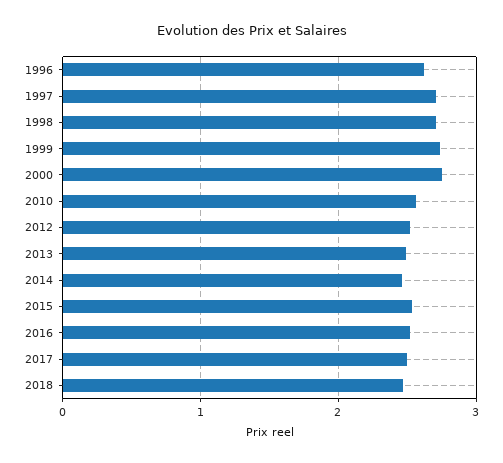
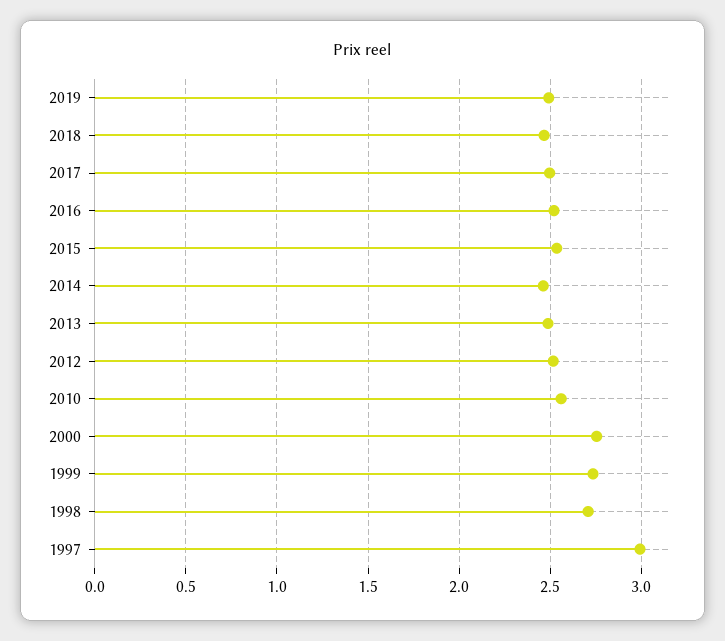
1996: 2.6 -> none
1997: 2.7 -> 3
2019: none -> 2.5

